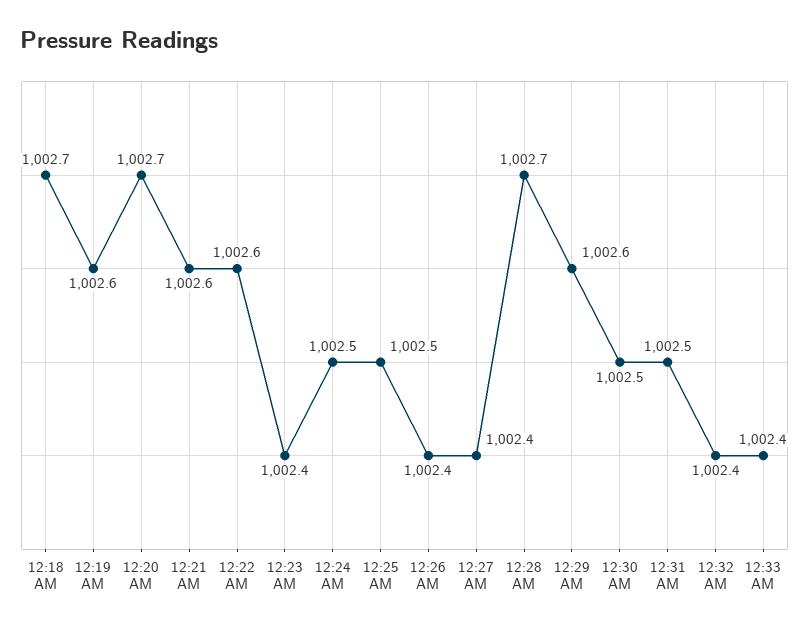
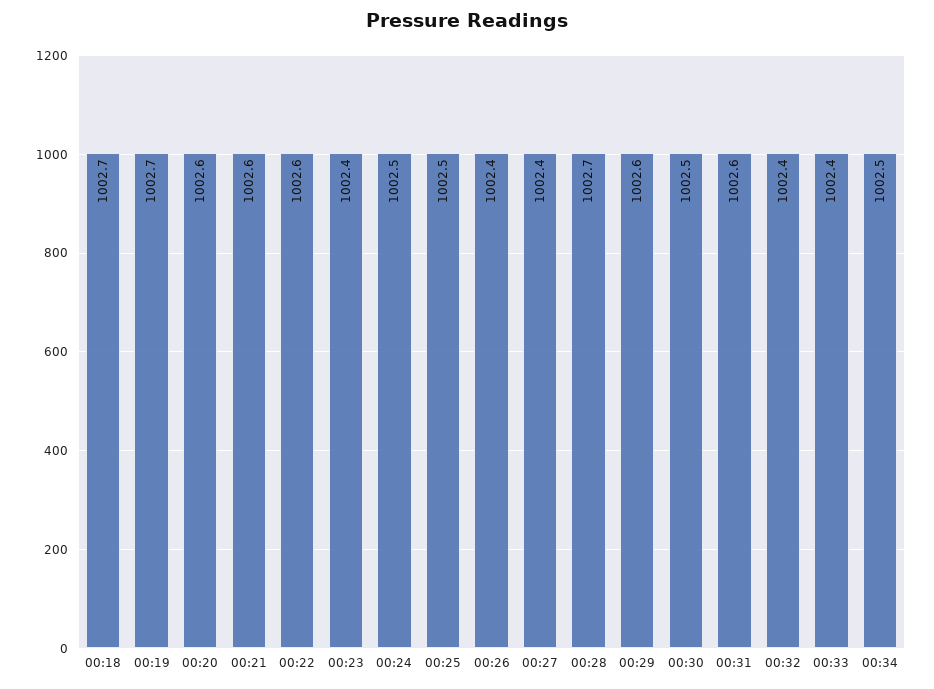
12:19 AM: 1002.6 -> 1002.7
12:20 AM: 1002.7 -> 1002.6
12:31 AM: 1002.5 -> 1002.6
00:34: none -> 1002.5

